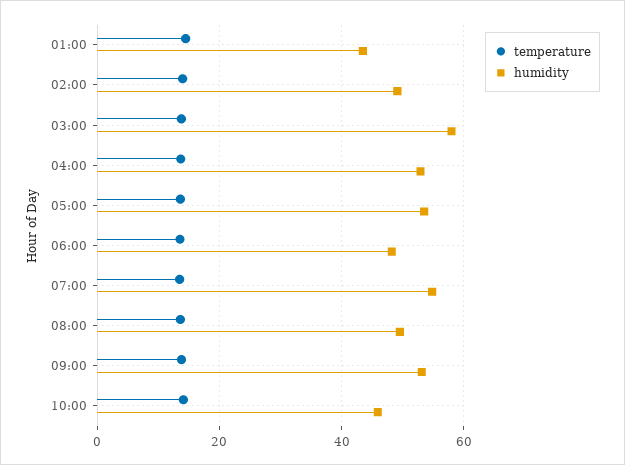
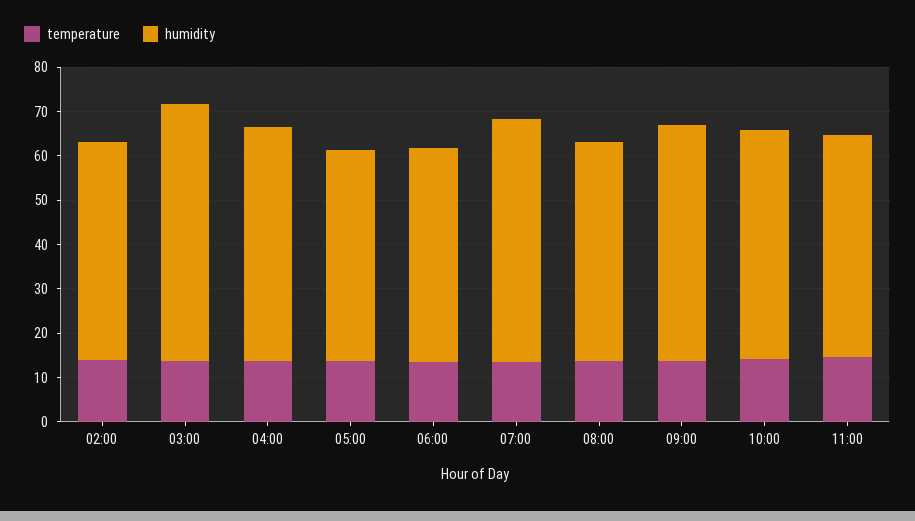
temperature, 01:00: 14 -> none
humidity, 01:00: 44 -> none
humidity, 05:00: 54 -> 48
humidity, 10:00: 46 -> 52
temperature, 11:00: none -> 14
humidity, 11:00: none -> 50

